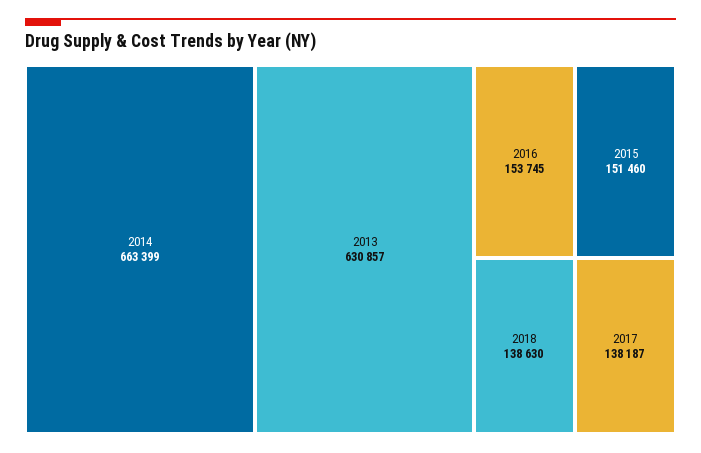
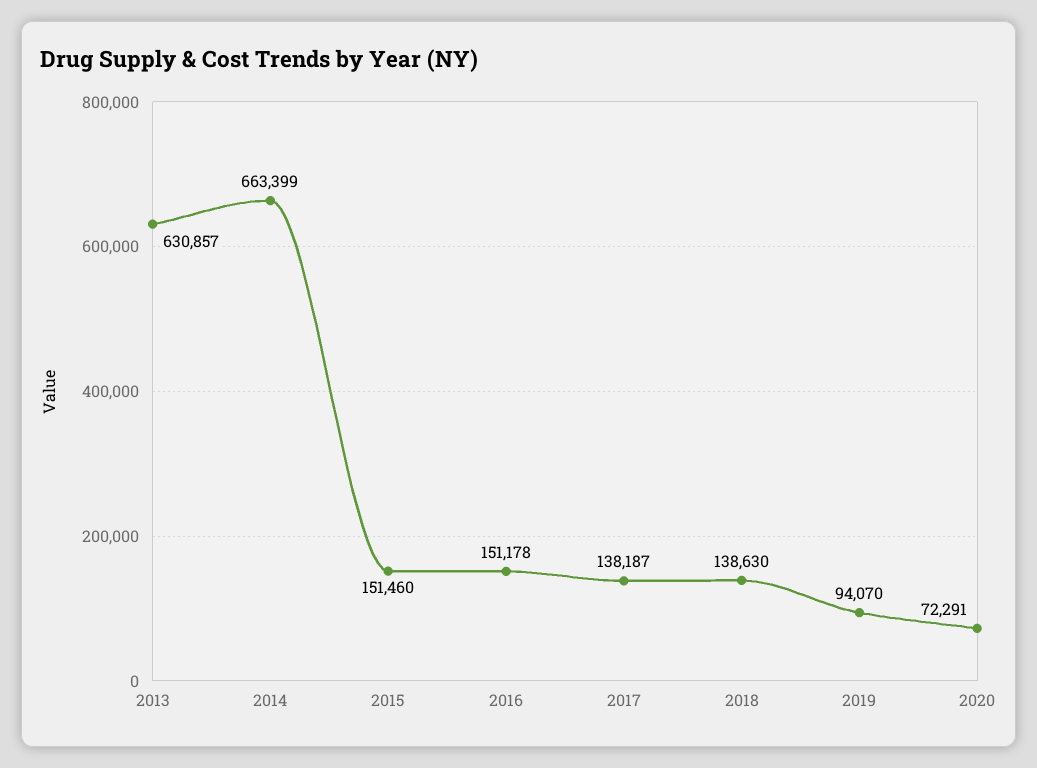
2016: 153745 -> 151178
2019: none -> 94070
2020: none -> 72291

